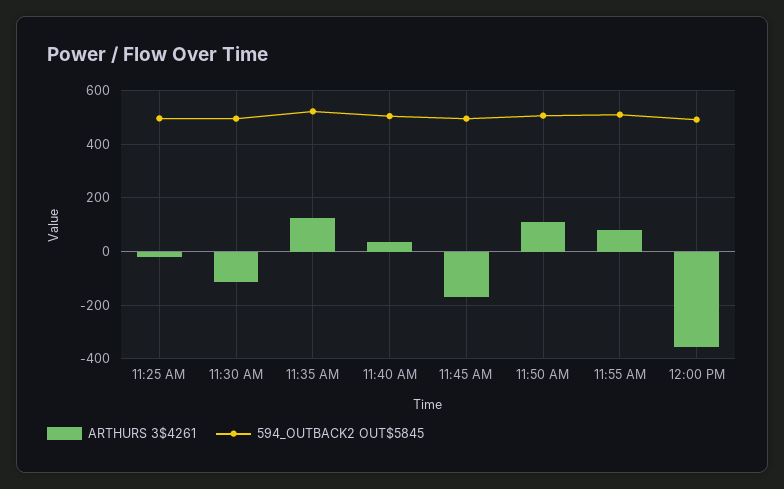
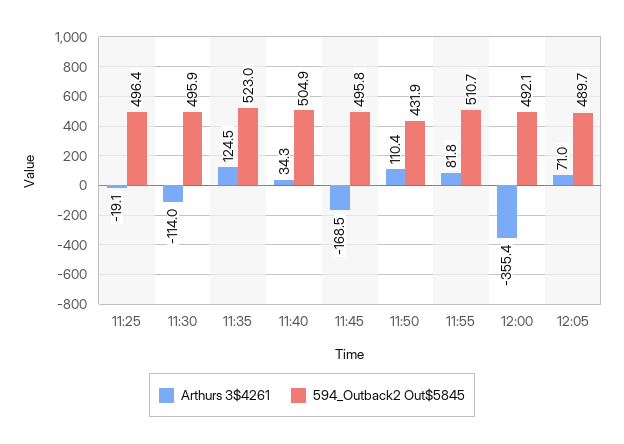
594_OUTBACK2 OUT$5845, 11:50 AM: 500 -> 431.9
ARTHURS 3$4261, 12:05: none -> 71
594_OUTBACK2 OUT$5845, 12:05: none -> 489.7

